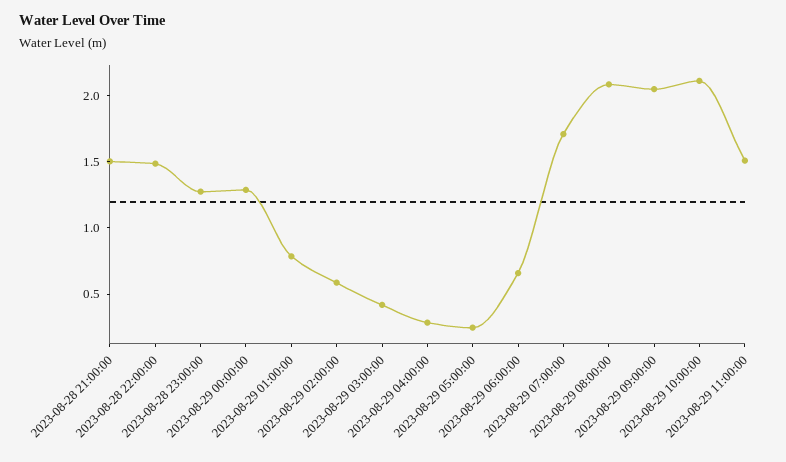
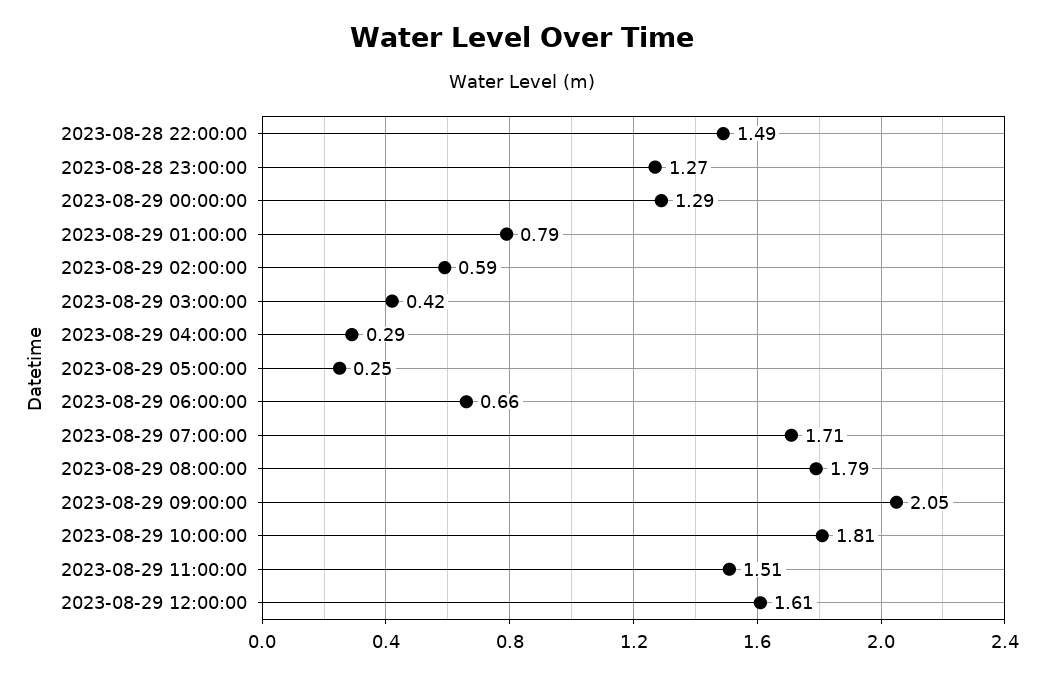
2023-08-28 21:00:00: 1.5 -> none
2023-08-29 08:00:00: 2.1 -> 1.79
2023-08-29 10:00:00: 2.1 -> 1.81
2023-08-29 12:00:00: none -> 1.61

